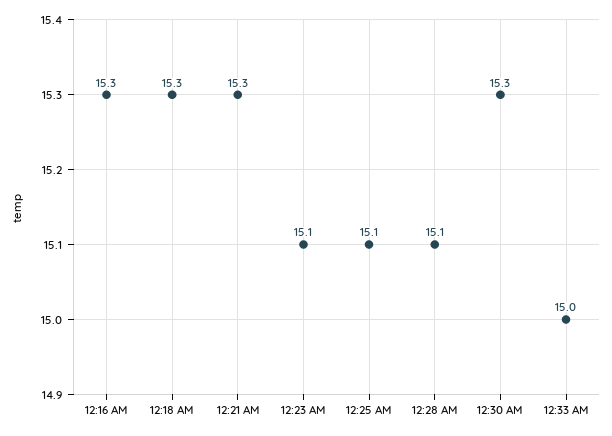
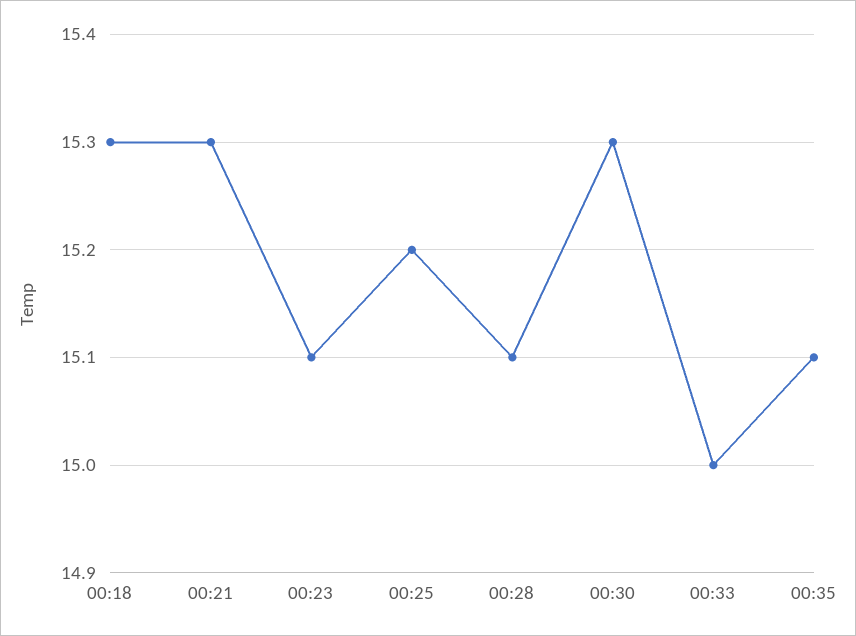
12:16 AM: 15.3 -> none
12:25 AM: 15.1 -> 15.2
00:35: none -> 15.1

